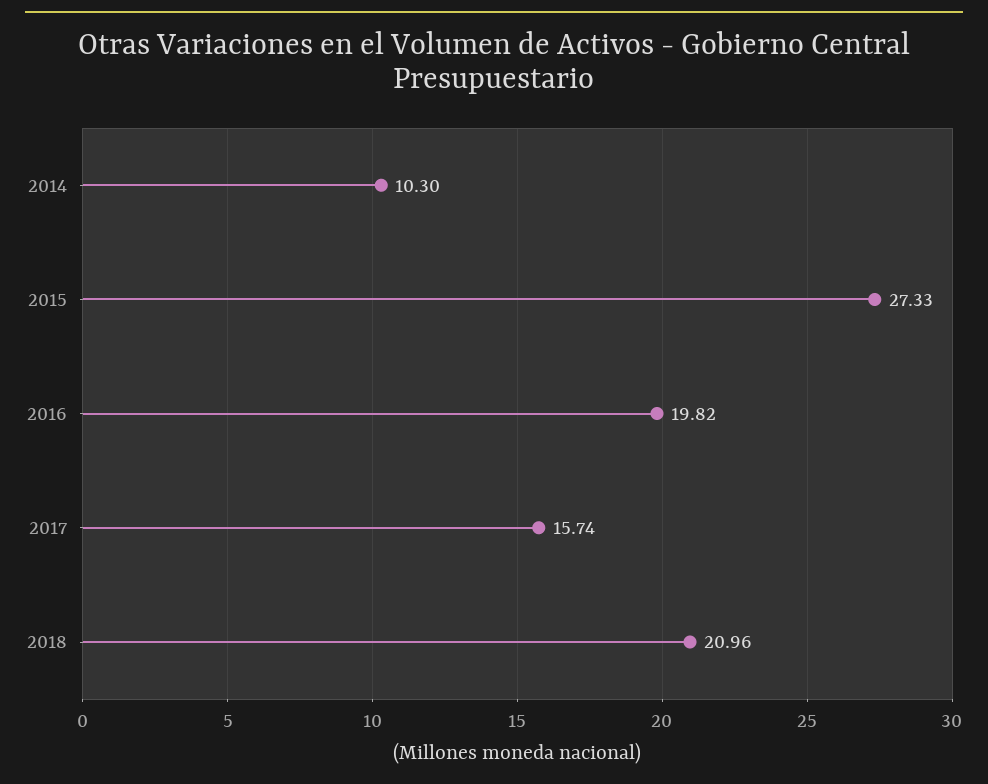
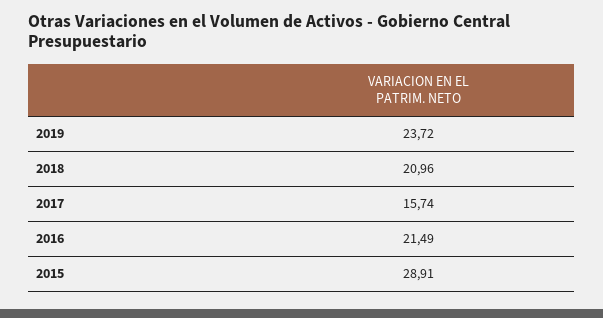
2014: 10.3 -> none
2015: 27.33 -> 28.91
2016: 19.82 -> 21.49
2019: none -> 23.72

